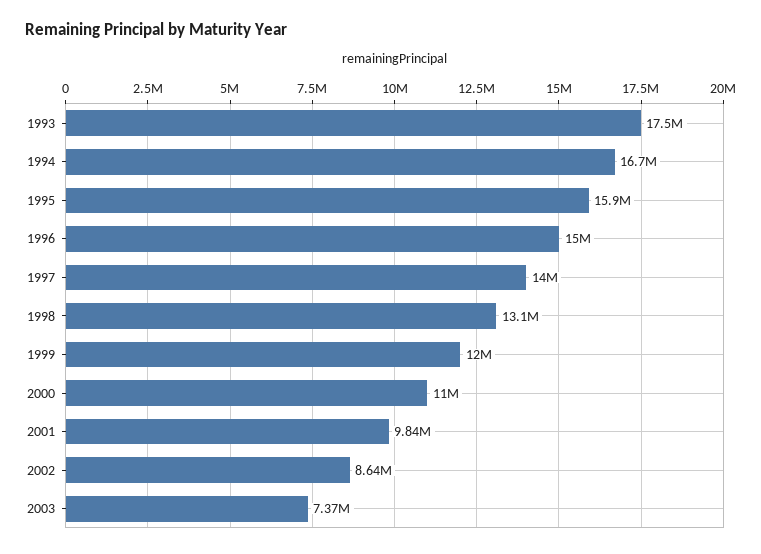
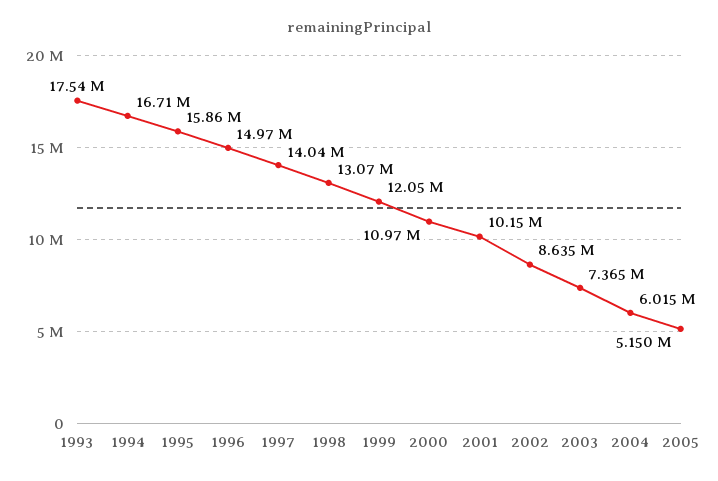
2001: 9840000 -> 10150000
2004: none -> 6015000
2005: none -> 5150000

